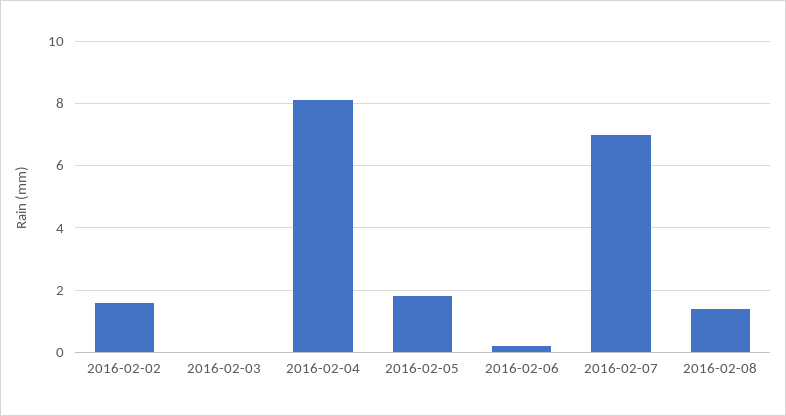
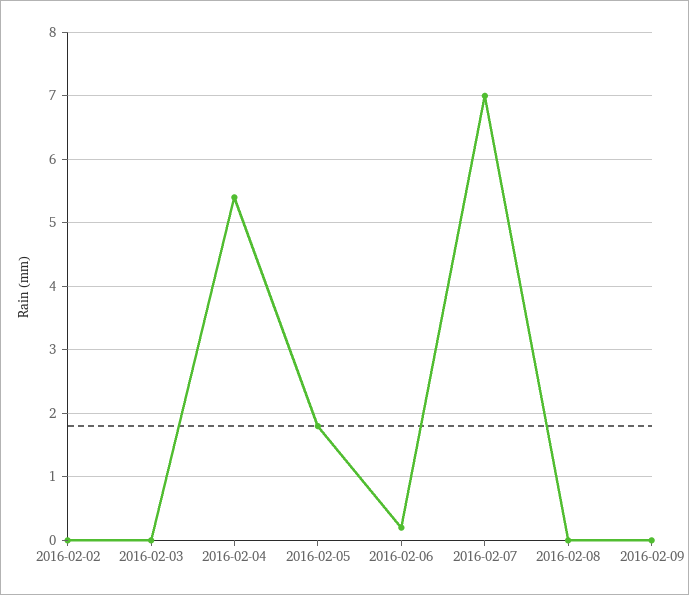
2016-02-02: 1.5 -> 0
2016-02-04: 8 -> 5.4
2016-02-08: 1.5 -> 0
2016-02-09: none -> 0

